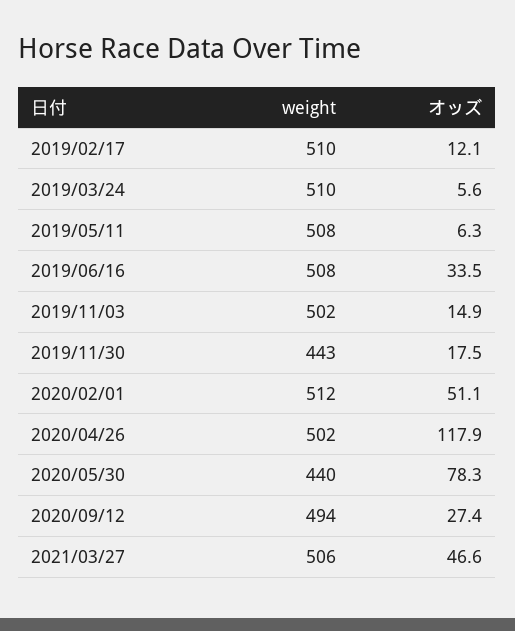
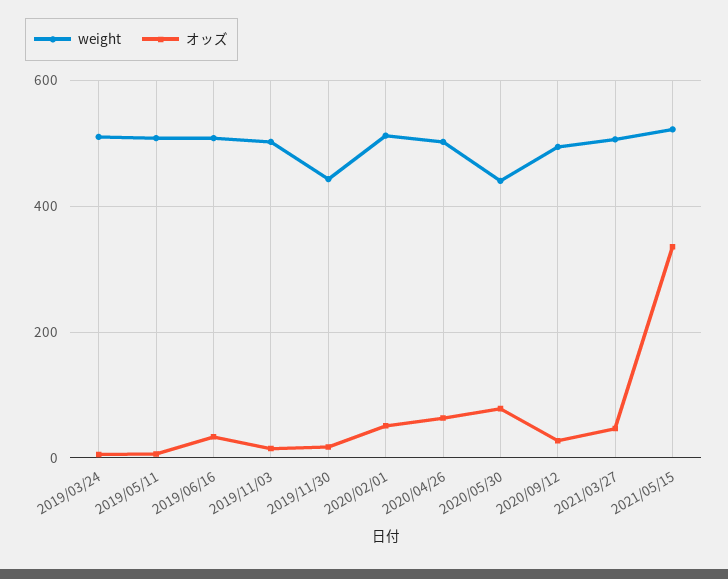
weight, 2019/02/17: 510 -> none
オッズ, 2019/02/17: 12.1 -> none
オッズ, 2020/04/26: 117.9 -> 60
weight, 2021/05/15: none -> 520
オッズ, 2021/05/15: none -> 340

